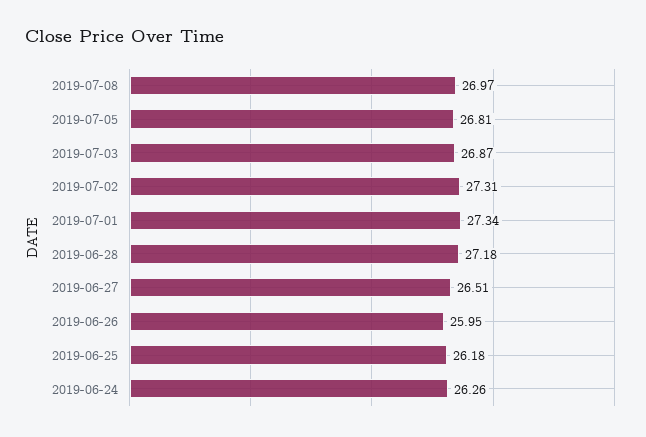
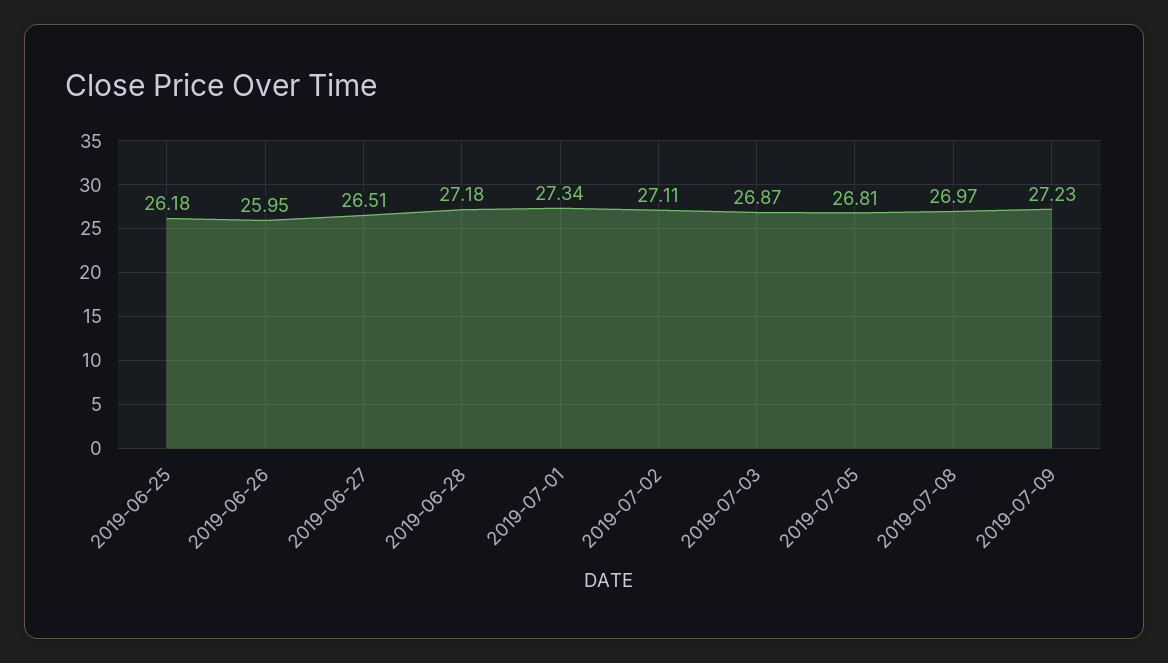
2019-07-02: 27.31 -> 27.11
2019-06-24: 26.26 -> none
2019-07-09: none -> 27.23

